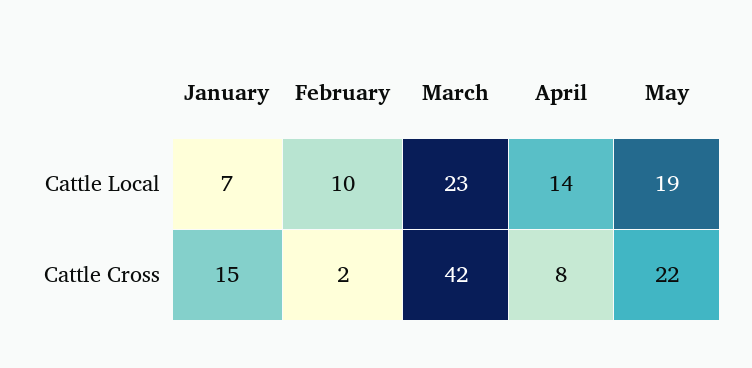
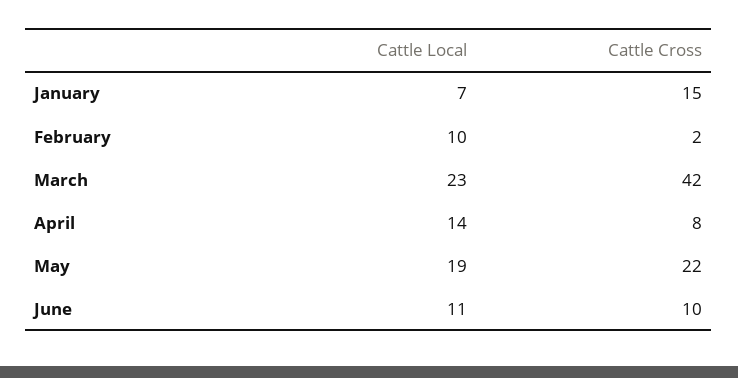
June, Cattle Local: none -> 11
June, Cattle Cross: none -> 10

